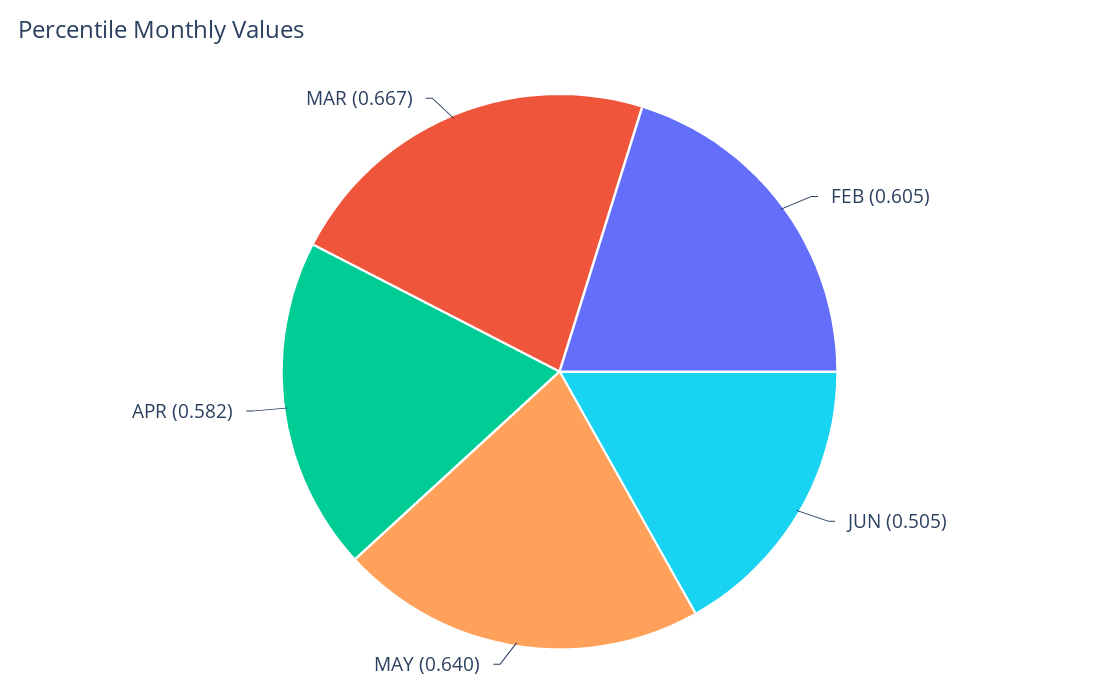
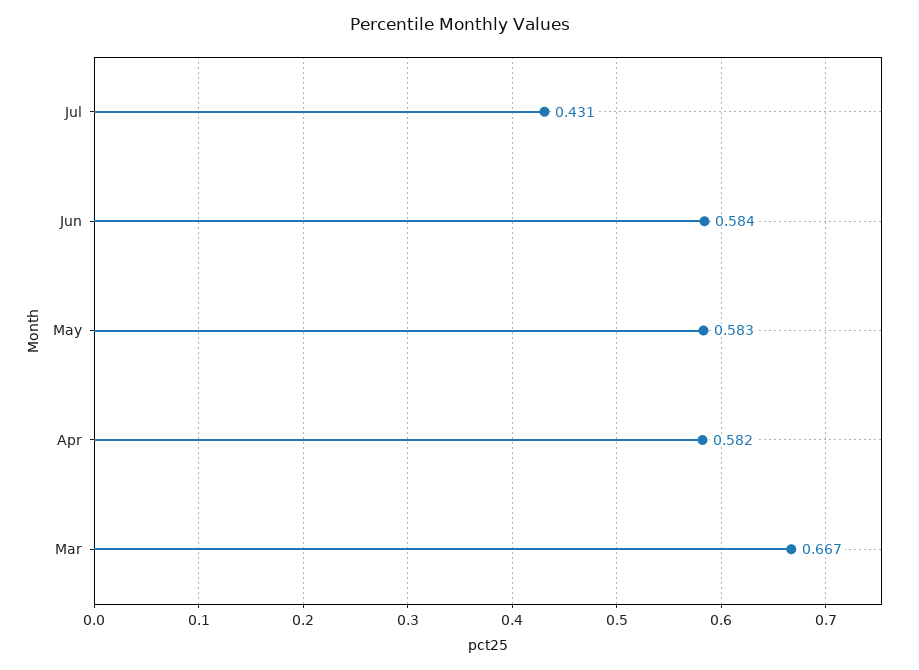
FEB: 0.605 -> none
JUN: 0.505 -> 0.584
MAY: 0.64 -> 0.583
Jul: none -> 0.431

